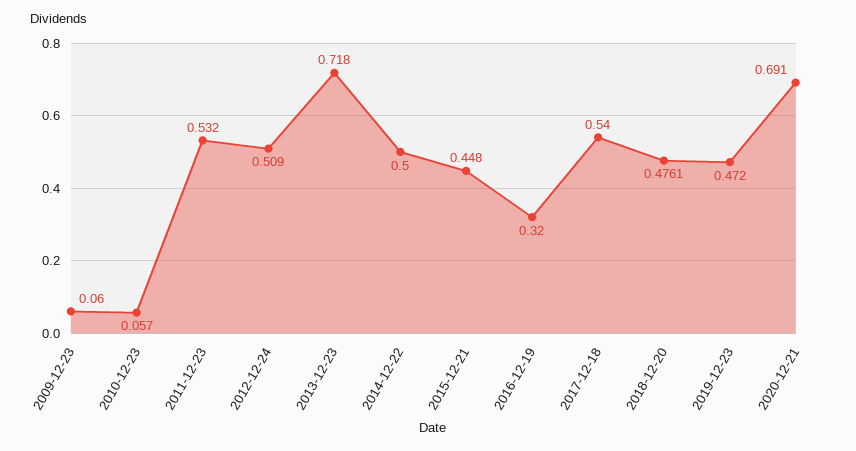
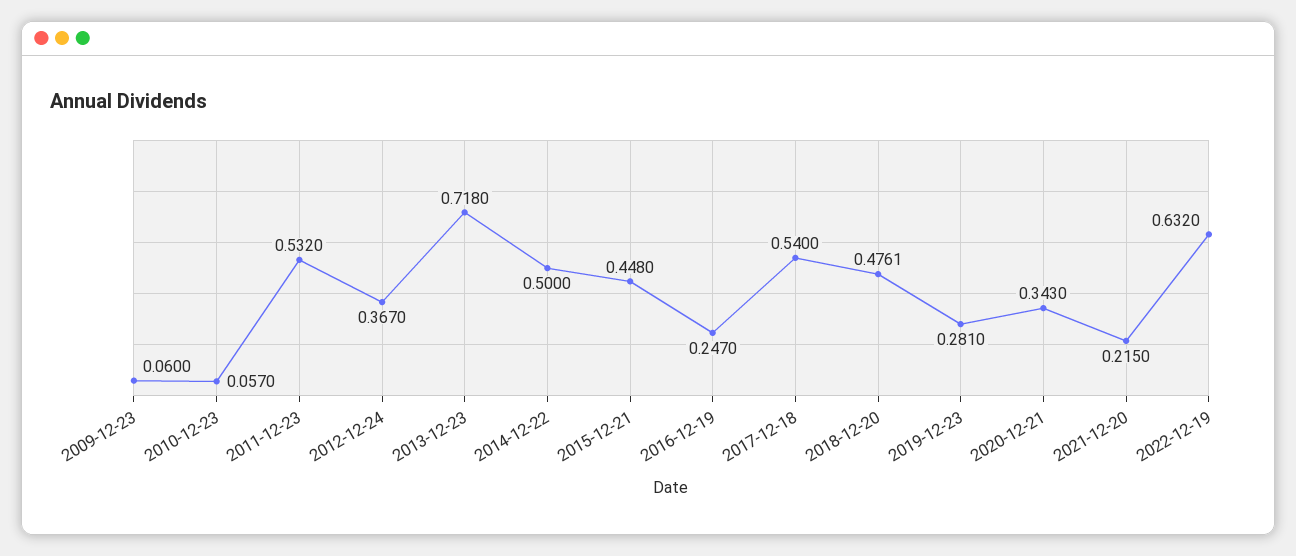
2012-12-24: 0.509 -> 0.367
2016-12-19: 0.32 -> 0.247
2019-12-23: 0.472 -> 0.281
2020-12-21: 0.691 -> 0.343
2021-12-20: none -> 0.215
2022-12-19: none -> 0.632

